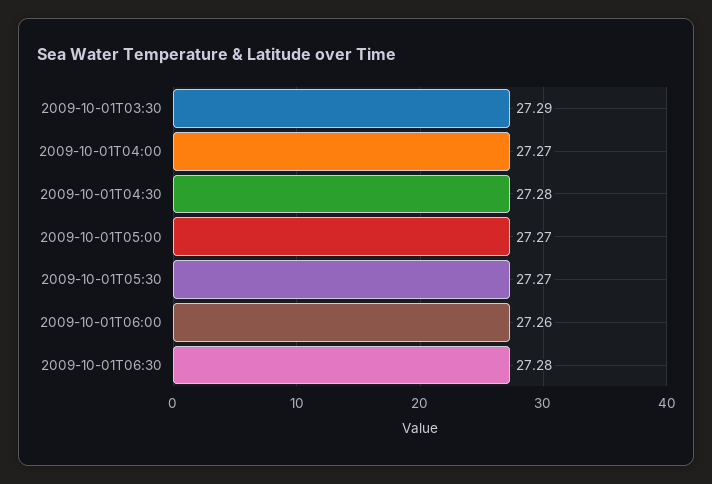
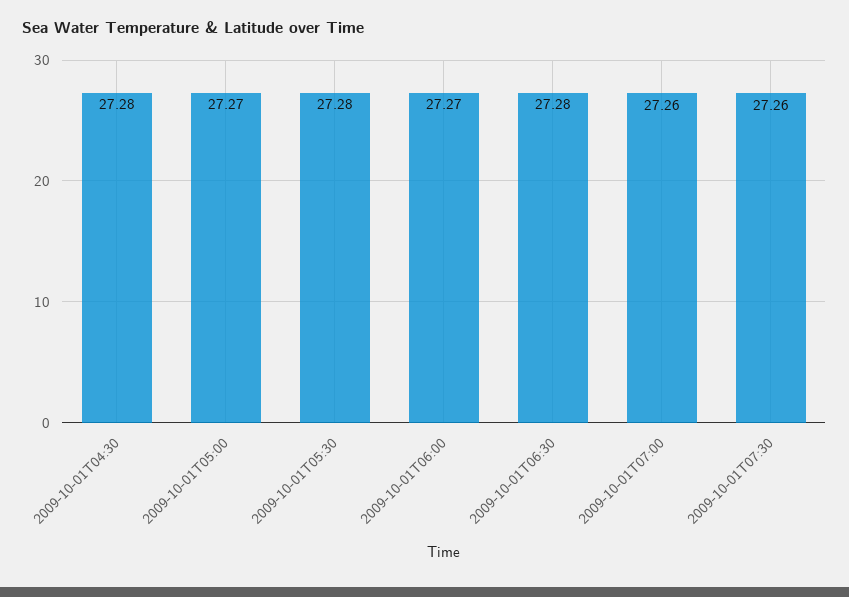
2009-10-01T03:30: 27.29 -> none
2009-10-01T04:00: 27.27 -> none
2009-10-01T05:30: 27.27 -> 27.28
2009-10-01T06:00: 27.26 -> 27.27
2009-10-01T07:00: none -> 27.26
2009-10-01T07:30: none -> 27.26

